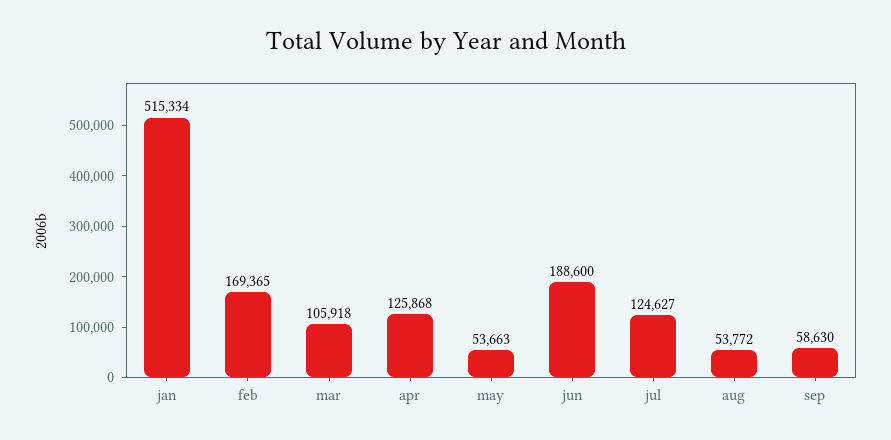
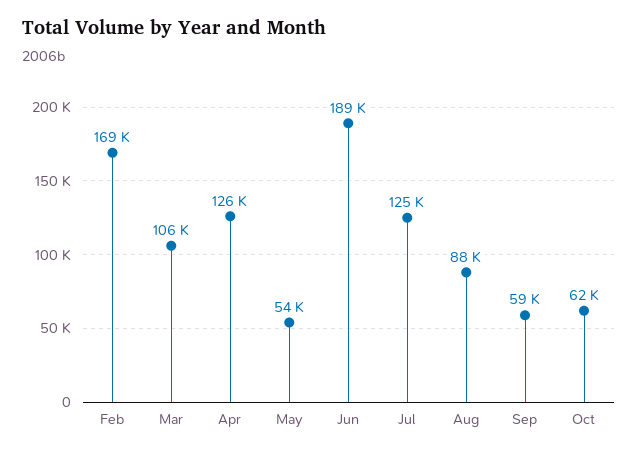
jan: 515334 -> none
aug: 53772 -> 88000
Oct: none -> 62000

